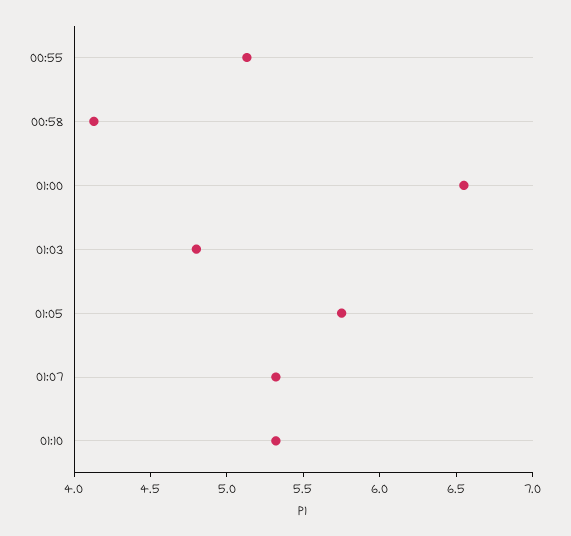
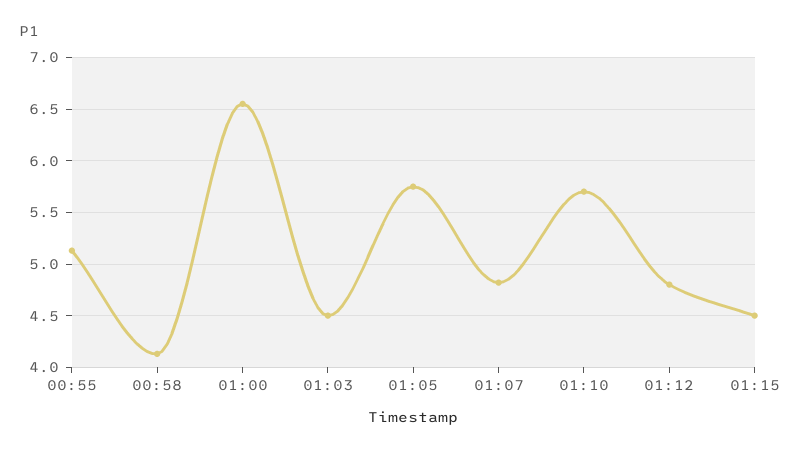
01:03: 4.8 -> 4.5
01:07: 5.3 -> 4.8
01:10: 5.3 -> 5.7
01:12: none -> 4.8
01:15: none -> 4.5

